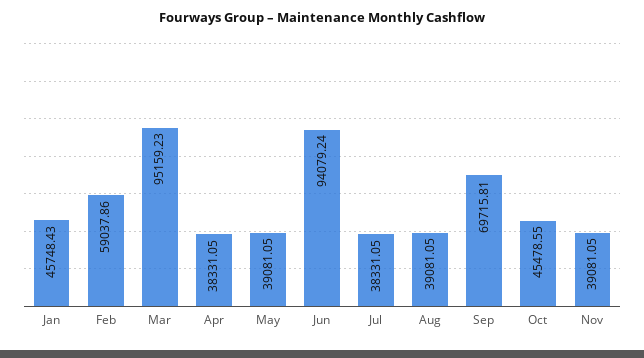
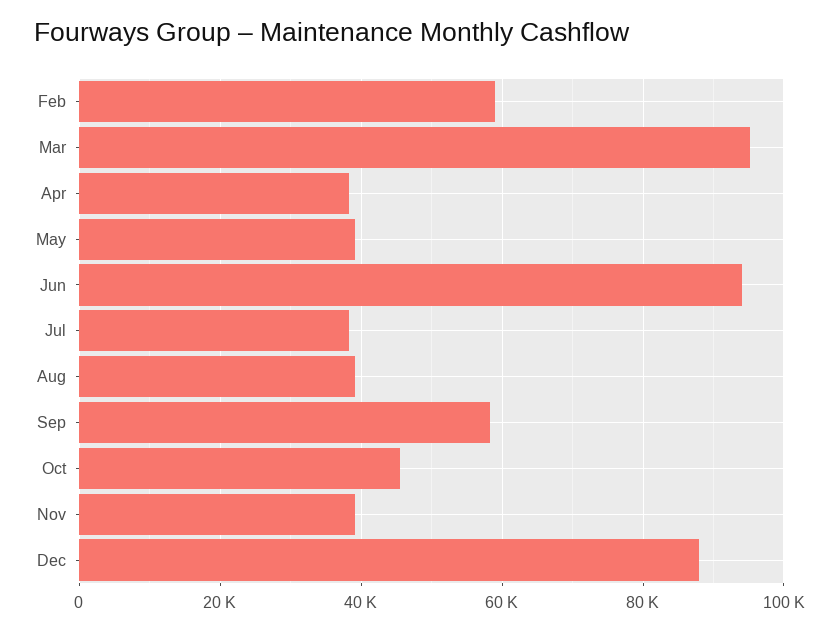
Jan: 45748.43 -> none
Sep: 69715.81 -> 58000
Dec: none -> 88000

